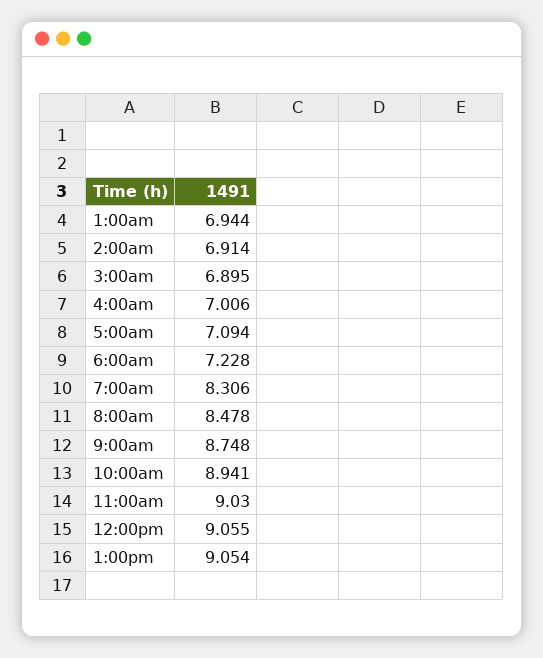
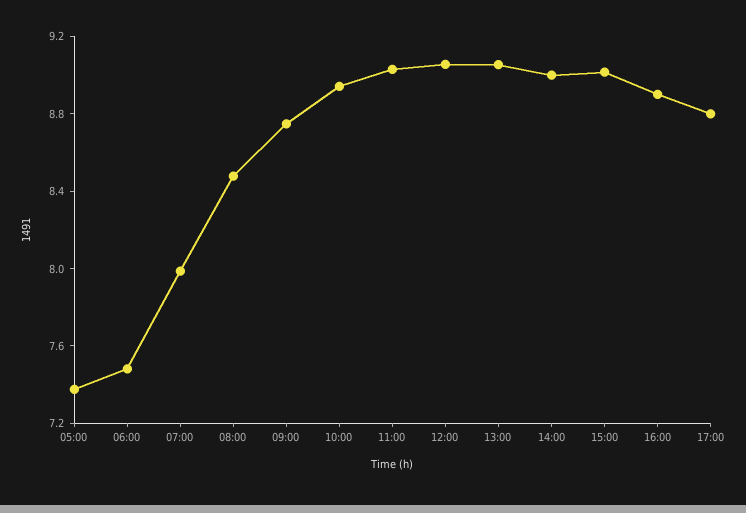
1:00am: 6.944 -> none
2:00am: 6.914 -> none
3:00am: 6.895 -> none
4:00am: 7.006 -> none
5:00am: 7.094 -> 7.4
6:00am: 7.228 -> 7.5
7:00am: 8.306 -> 8
14:00: none -> 9
15:00: none -> 9
16:00: none -> 8.9
17:00: none -> 8.8

